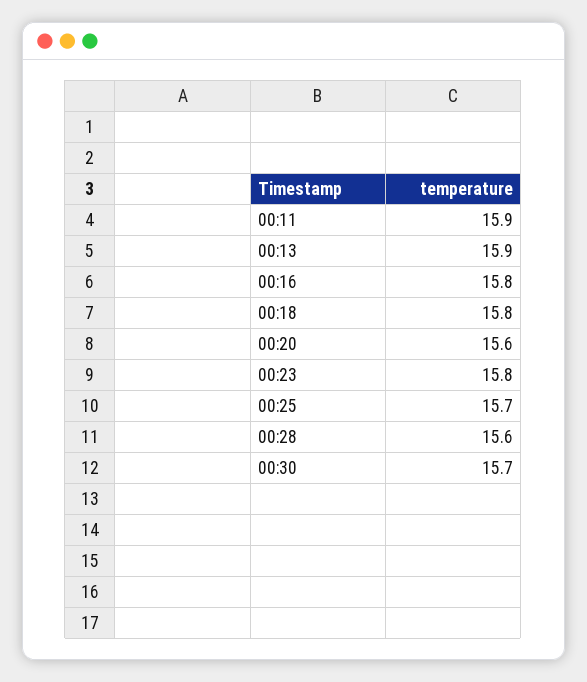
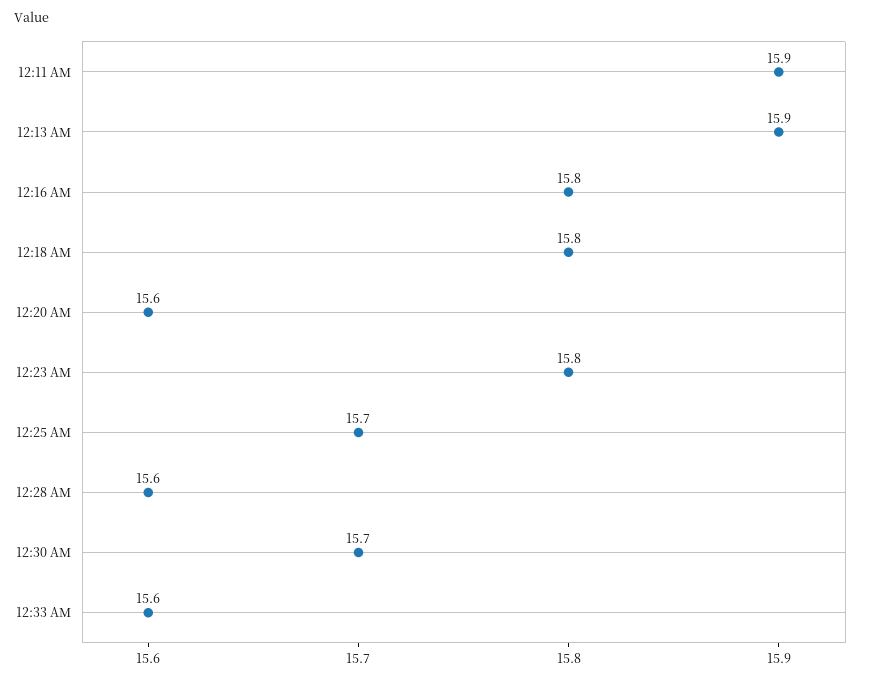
12:33 AM: none -> 15.6

